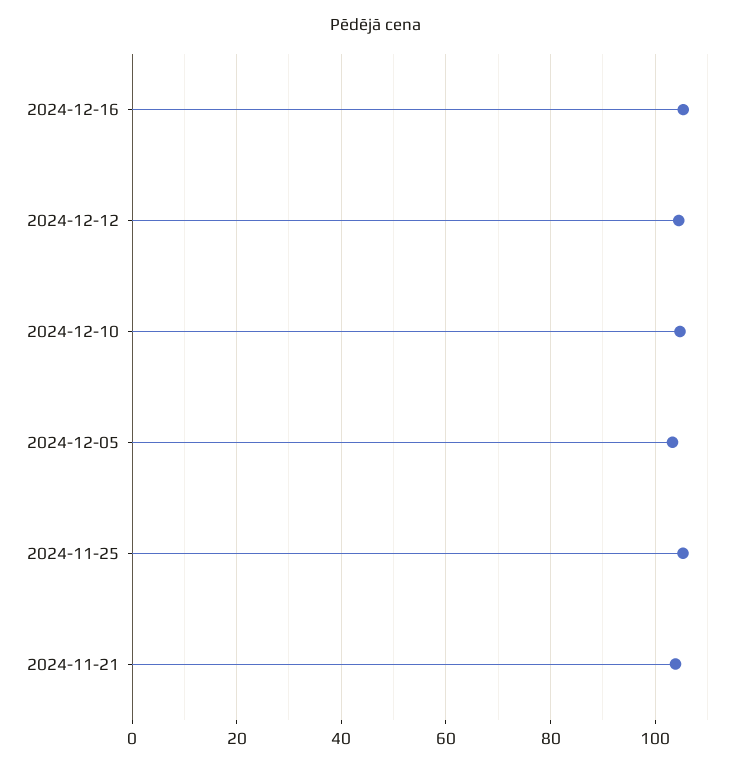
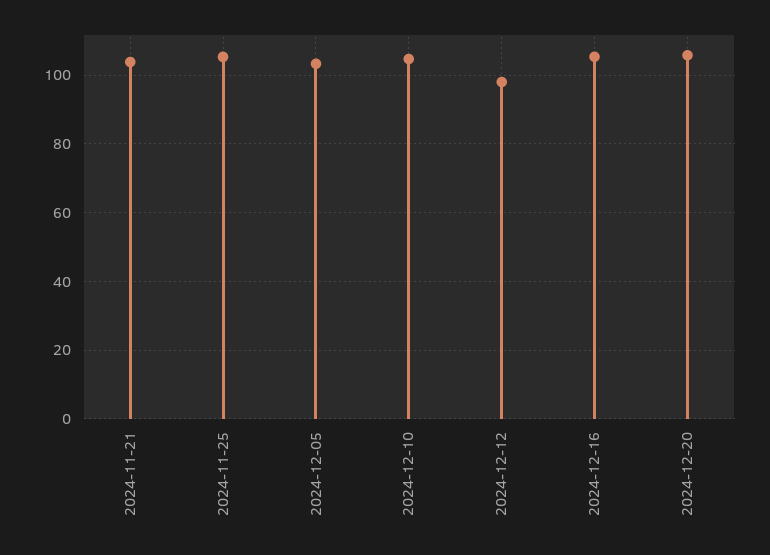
2024-12-12: 104 -> 98
2024-12-20: none -> 106

